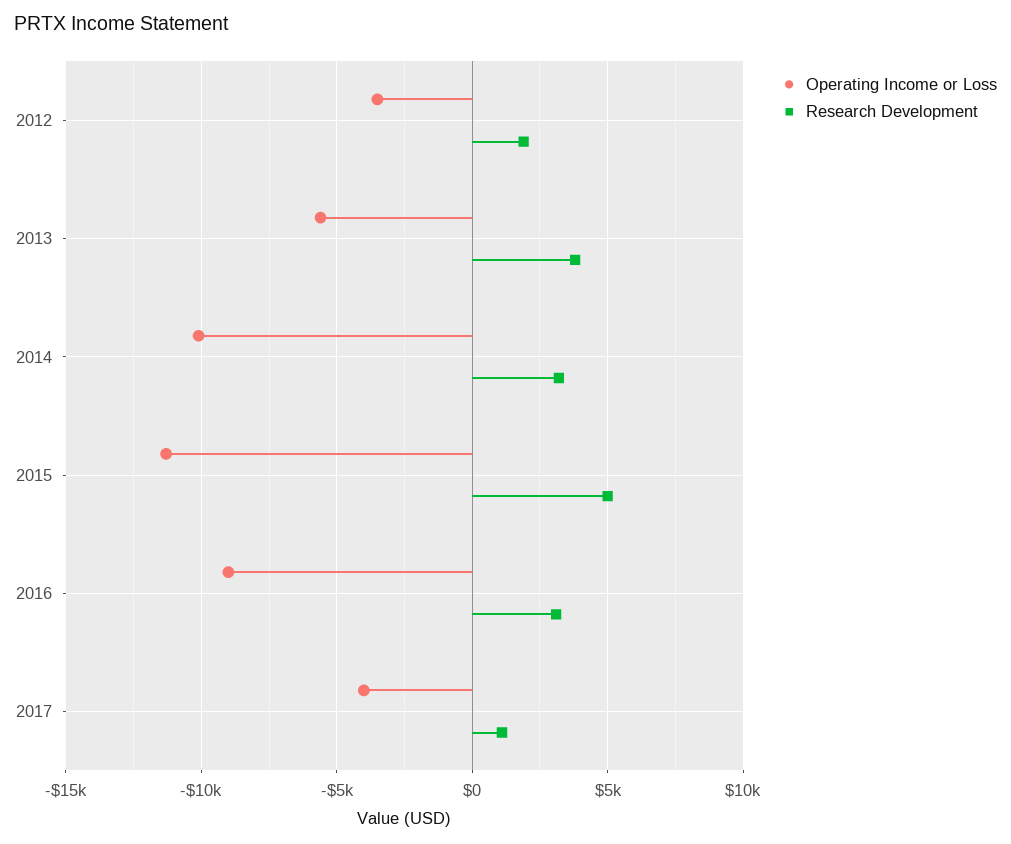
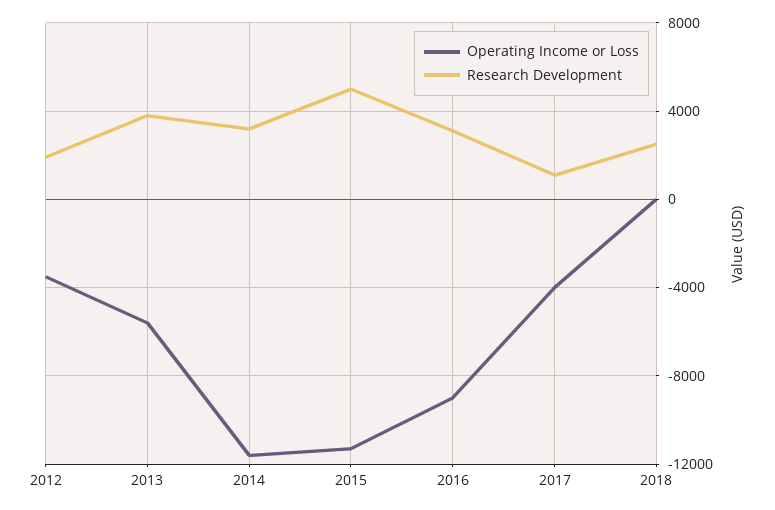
Operating Income or Loss, 2014: -10000 -> -11500
Operating Income or Loss, 2018: none -> 0
Research Development, 2018: none -> 2500

